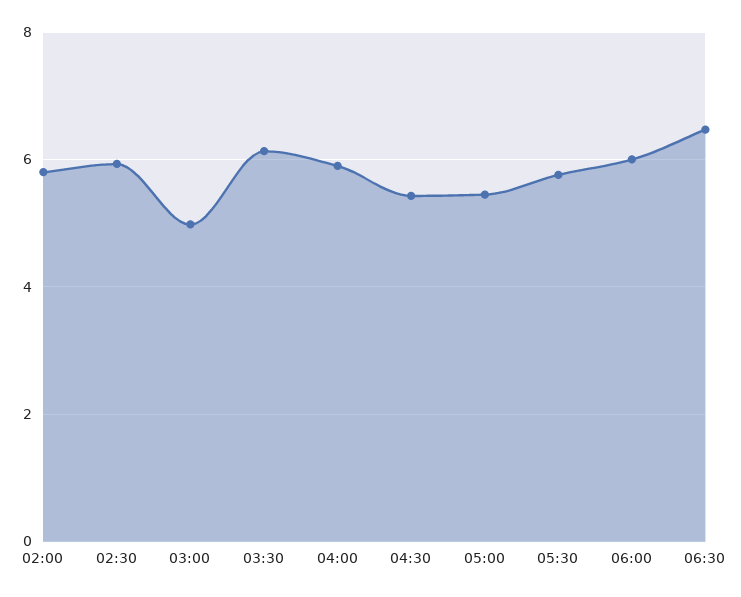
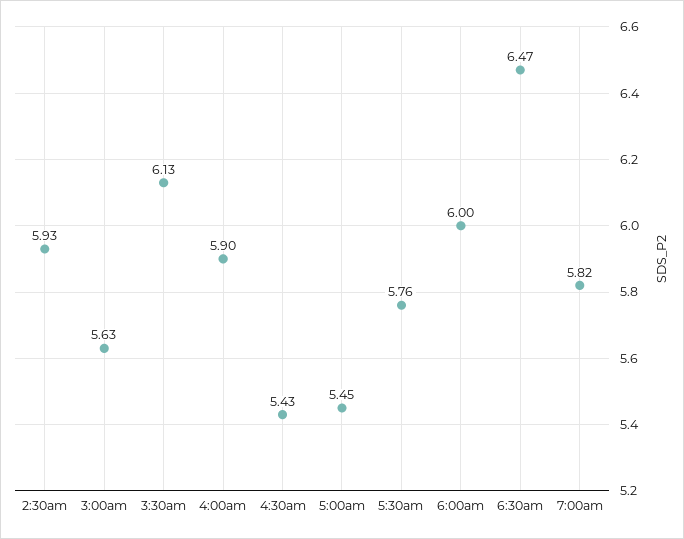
02:00: 5.8 -> none
03:00: 5 -> 5.63
7:00am: none -> 5.82

